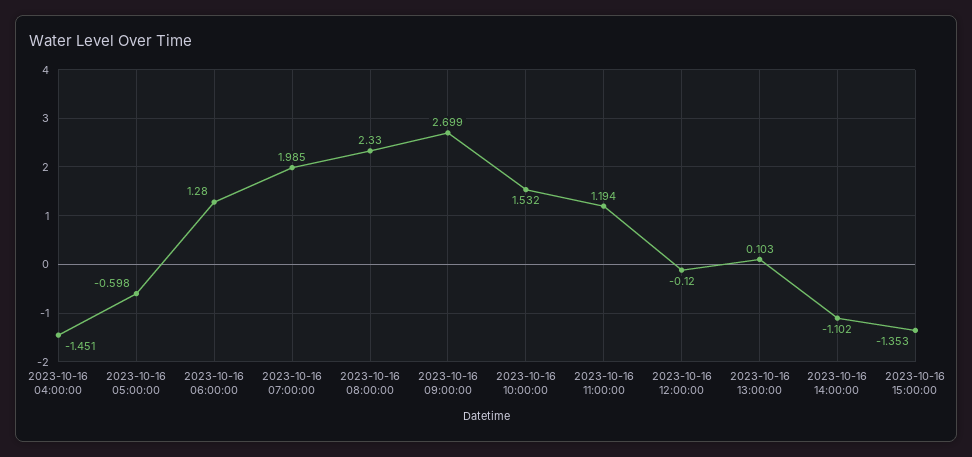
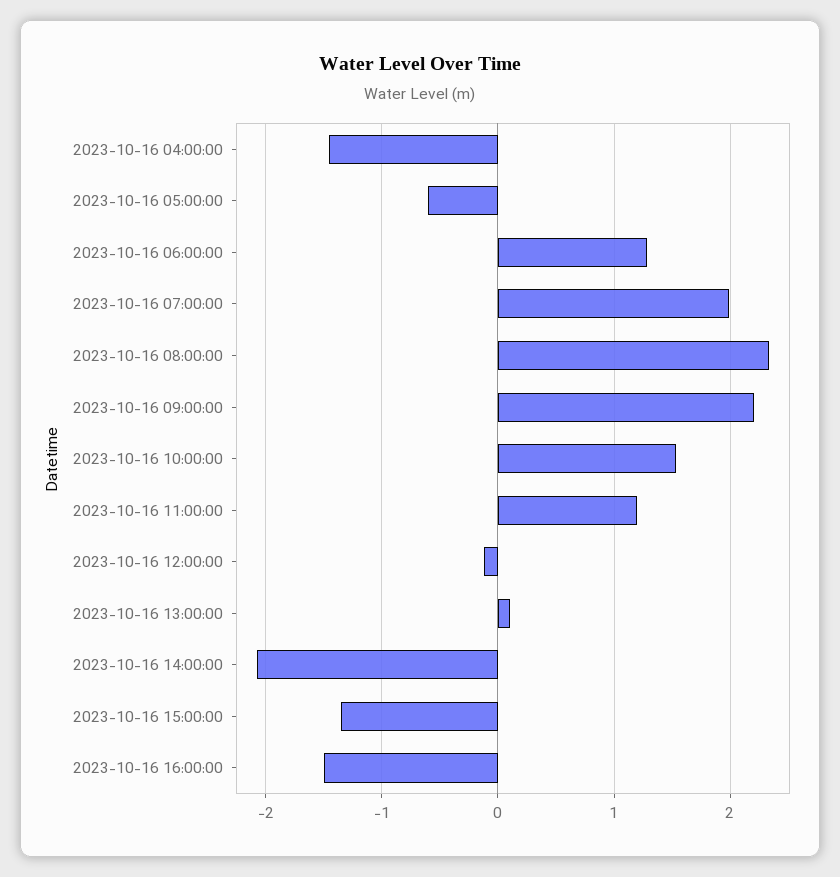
2023-10-16 09:00:00: 2.699 -> 2.2
2023-10-16 14:00:00: -1.102 -> -2.1
2023-10-16 16:00:00: none -> -1.5

